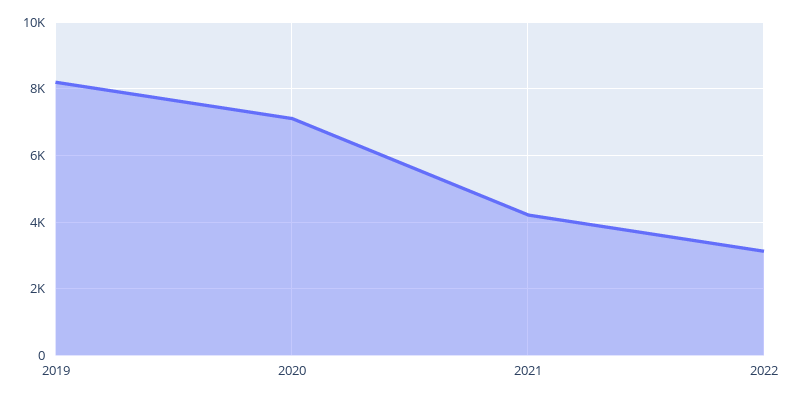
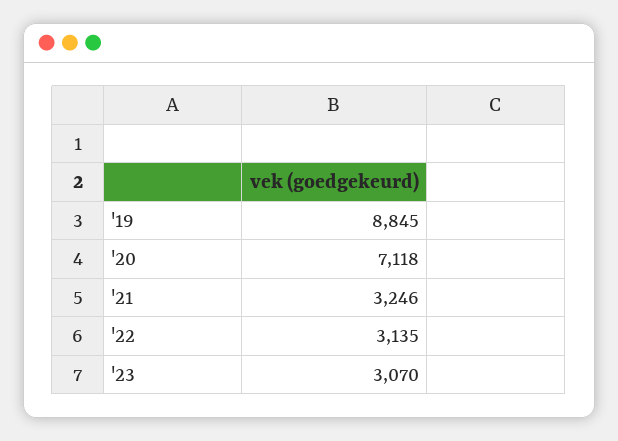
2019: 8200 -> 8845
2021: 4200 -> 3246
'23: none -> 3070

